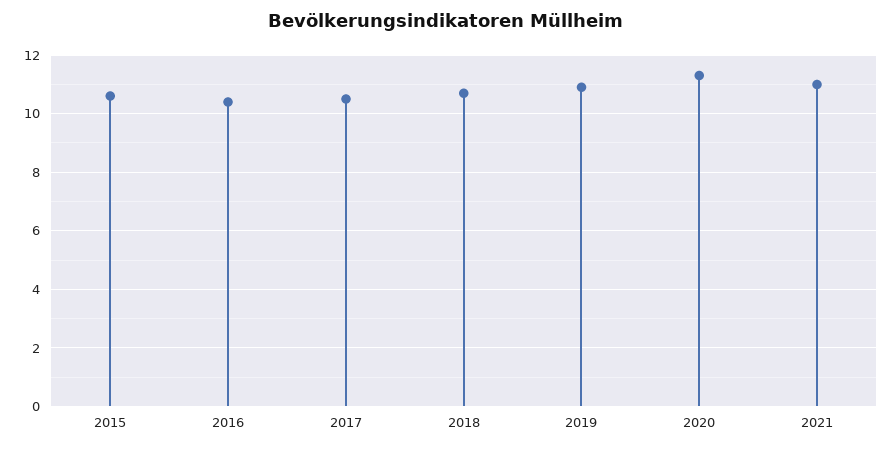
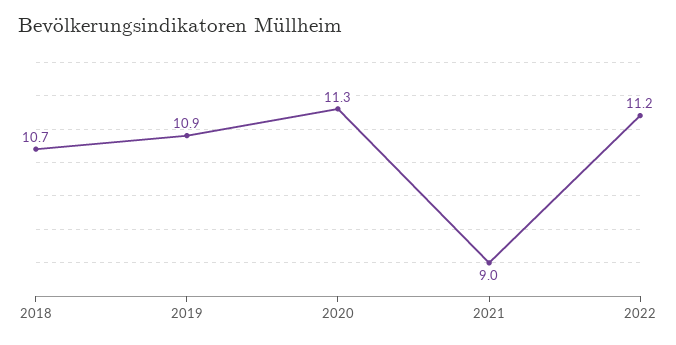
2015: 10.5 -> none
2016: 10.5 -> none
2017: 10.5 -> none
2021: 11 -> 9
2022: none -> 11.2

